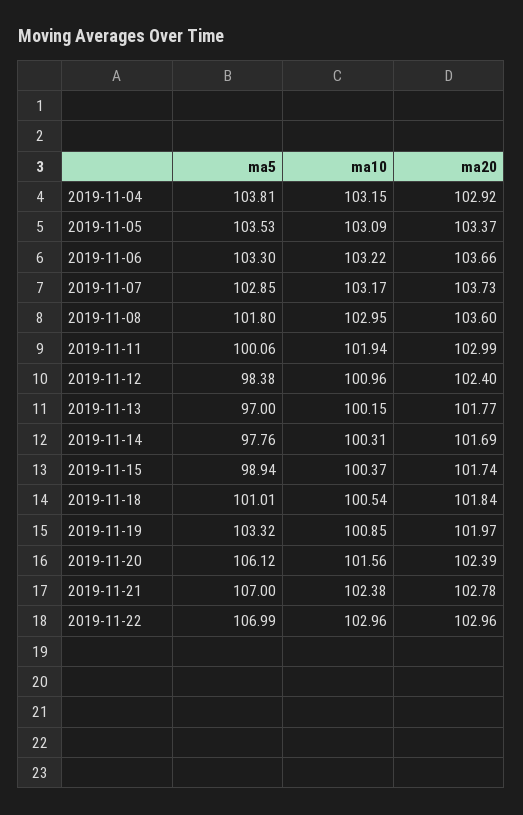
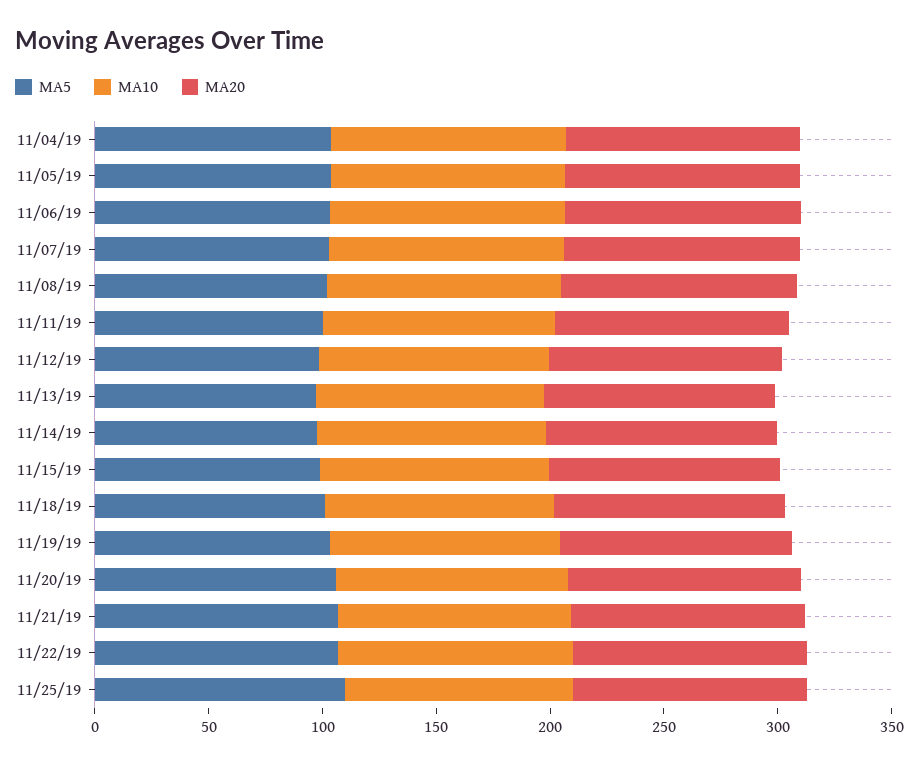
ma5, 11/25/19: none -> 110
ma10, 11/25/19: none -> 100
ma20, 11/25/19: none -> 100

